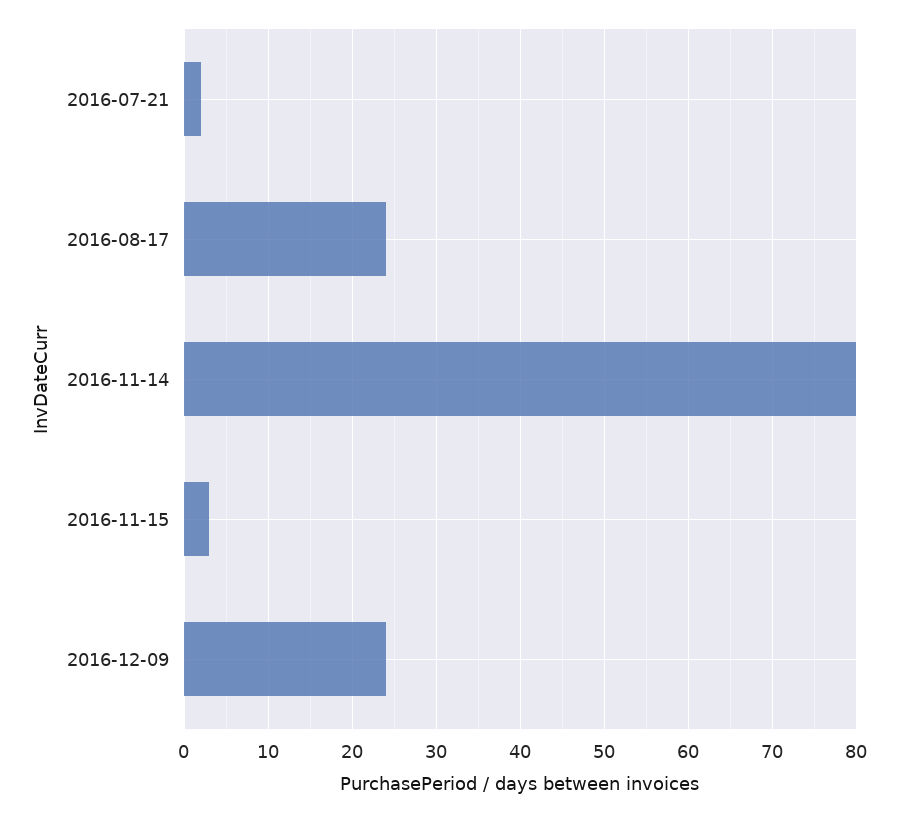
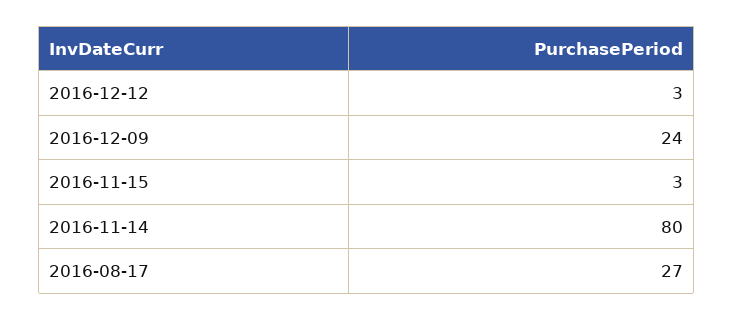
2016-07-21: 2 -> none
2016-08-17: 24 -> 27
2016-12-12: none -> 3

